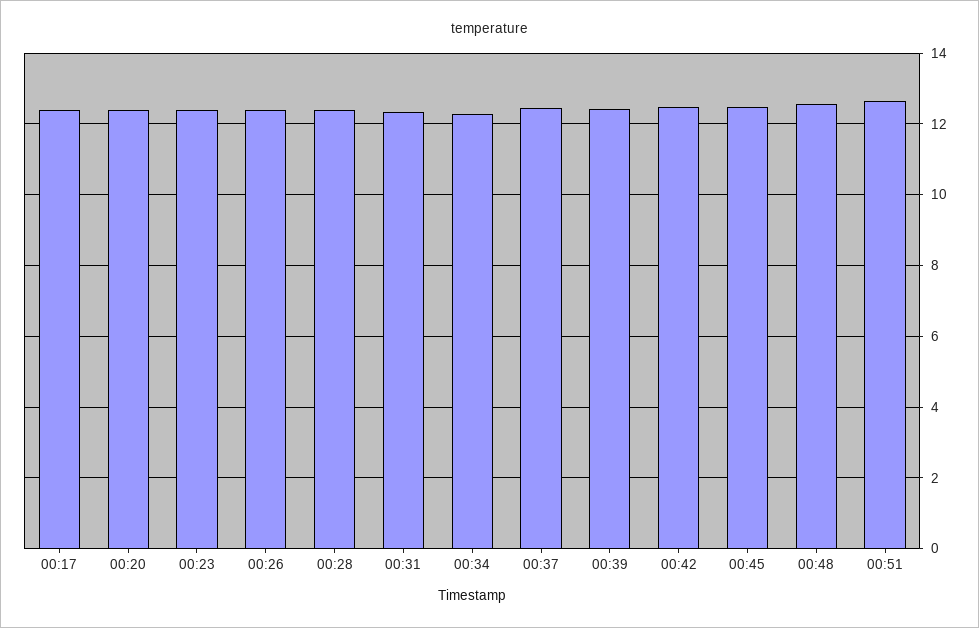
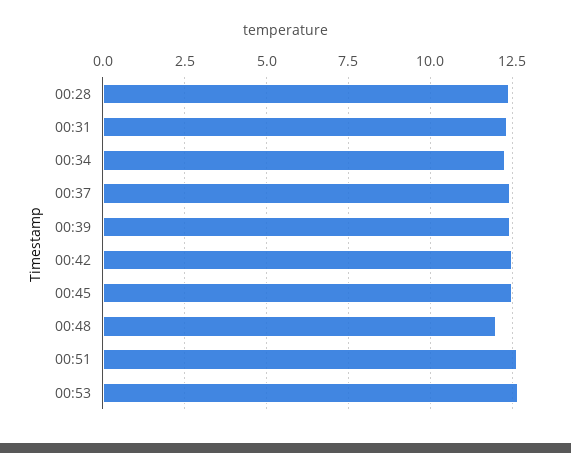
00:17: 12.4 -> none
00:20: 12.4 -> none
00:23: 12.4 -> none
00:26: 12.4 -> none
00:48: 12.6 -> 12
00:53: none -> 12.75

